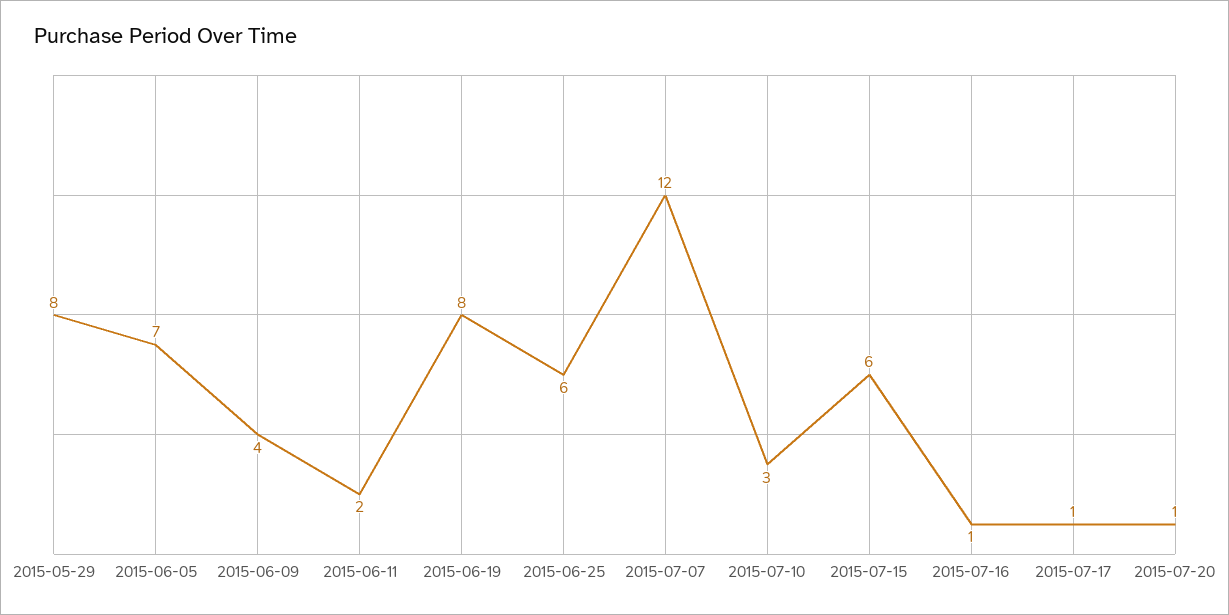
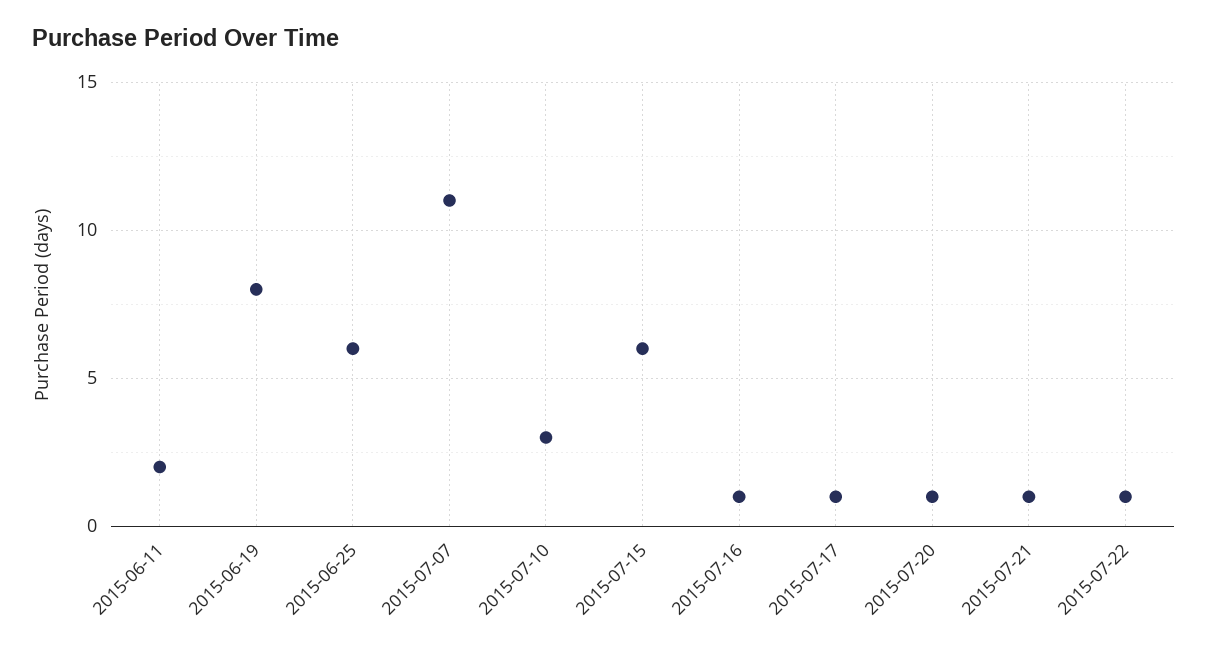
2015-05-29: 8 -> none
2015-06-05: 7 -> none
2015-06-09: 4 -> none
2015-07-07: 12 -> 11
2015-07-21: none -> 1
2015-07-22: none -> 1

